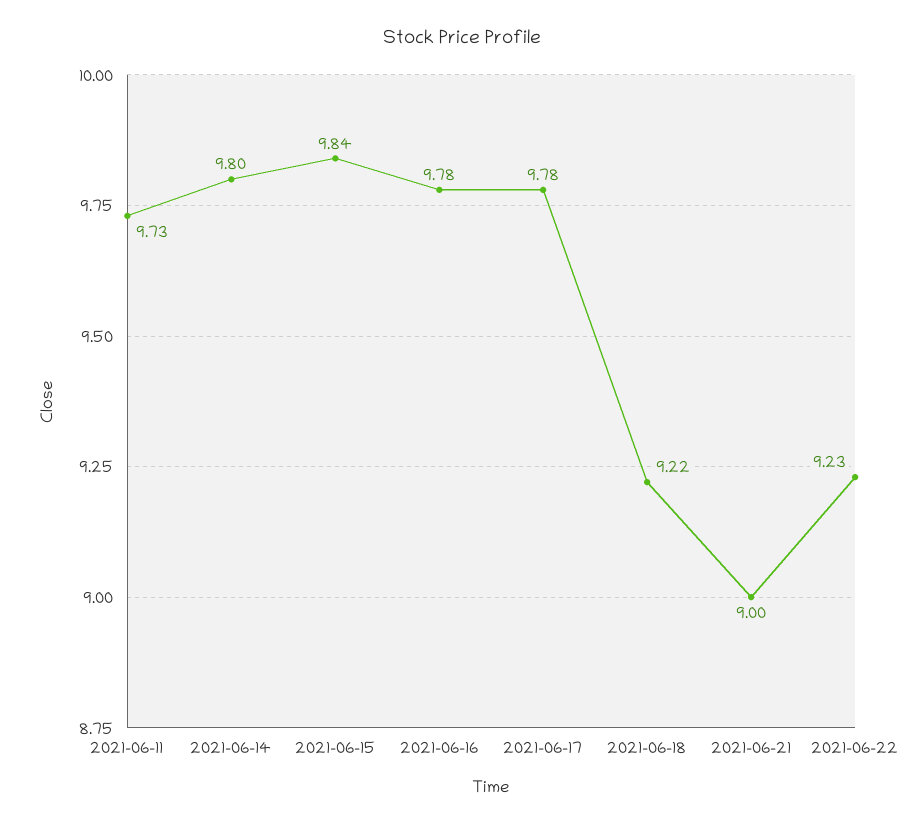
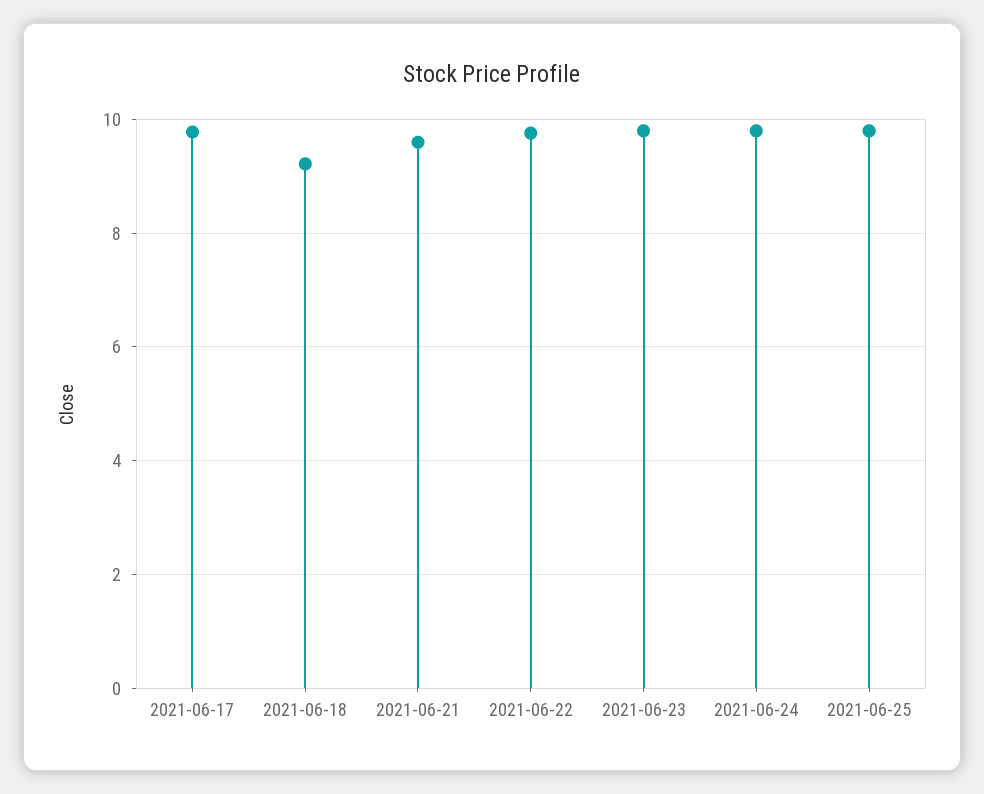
2021-06-11: 9.73 -> none
2021-06-14: 9.8 -> none
2021-06-15: 9.84 -> none
2021-06-16: 9.78 -> none
2021-06-21: 9 -> 9.6
2021-06-22: 9.23 -> 9.8
2021-06-23: none -> 9.8
2021-06-24: none -> 9.8
2021-06-25: none -> 9.8

